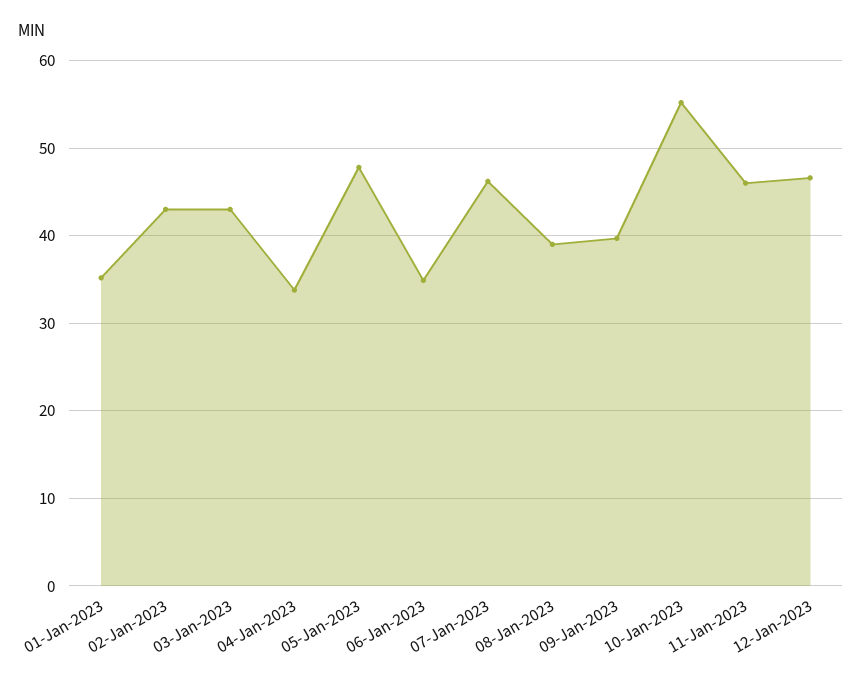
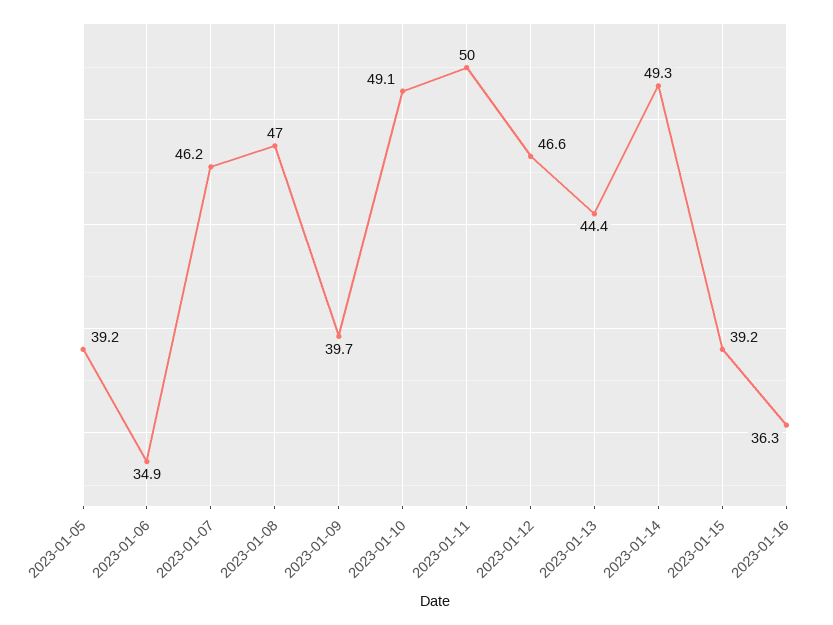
01-Jan-2023: 35 -> none
02-Jan-2023: 43 -> none
03-Jan-2023: 43 -> none
04-Jan-2023: 34 -> none
05-Jan-2023: 48 -> 39.2
08-Jan-2023: 39 -> 47
10-Jan-2023: 55 -> 49.1
11-Jan-2023: 46 -> 50
2023-01-13: none -> 44.4
2023-01-14: none -> 49.3
2023-01-15: none -> 39.2
2023-01-16: none -> 36.3

